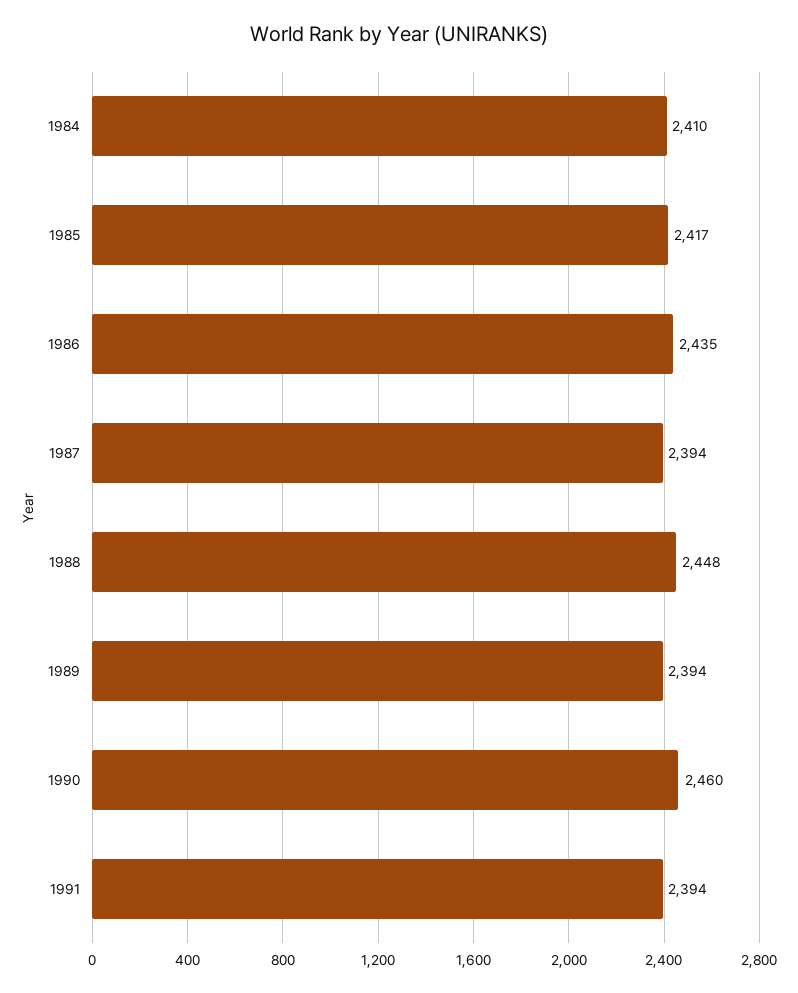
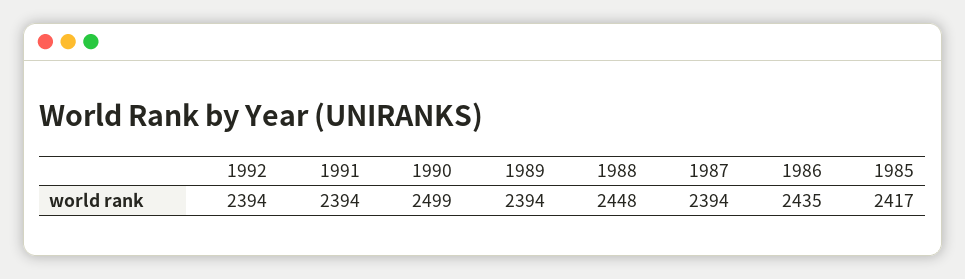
1984: 2410 -> none
1990: 2460 -> 2499
1992: none -> 2394

